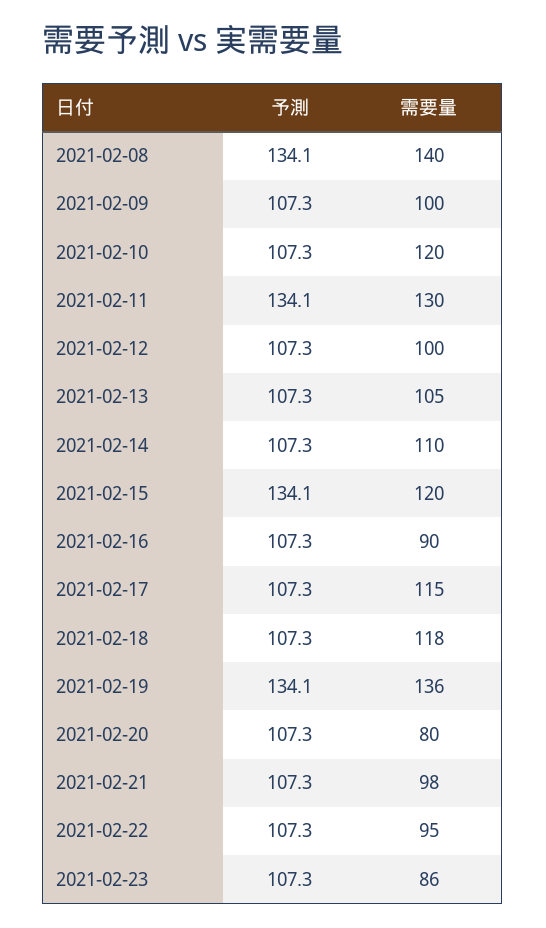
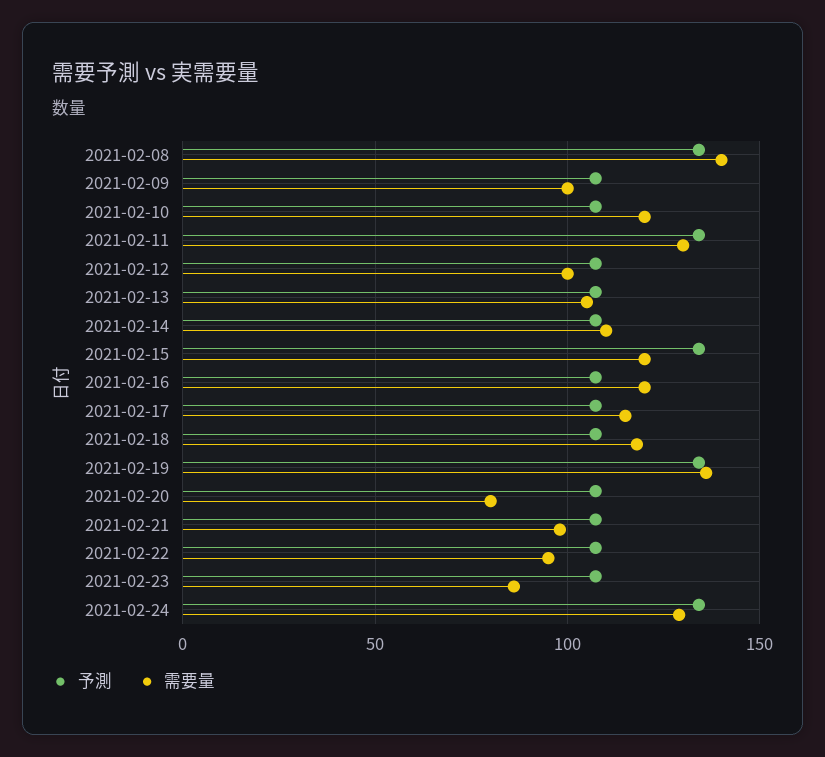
需要量, 2021-02-16: 90 -> 120
予測, 2021-02-24: none -> 135
需要量, 2021-02-24: none -> 130

